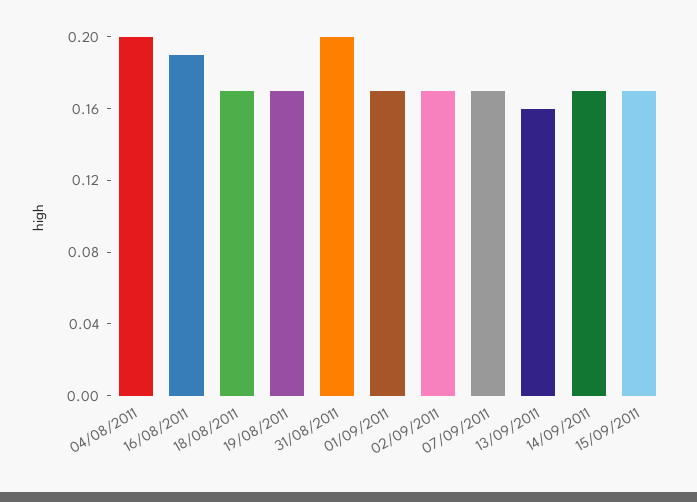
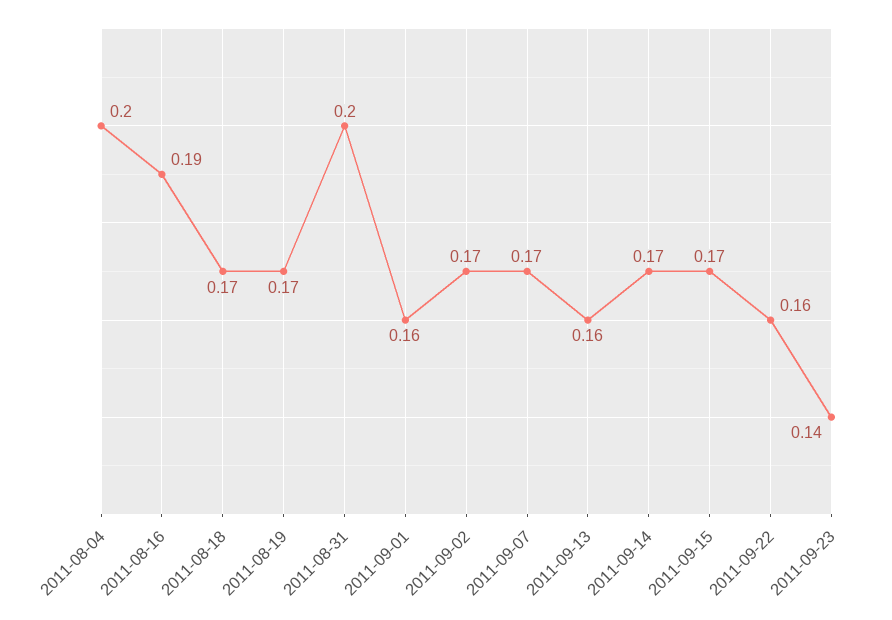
01/09/2011: 0.17 -> 0.16
2011-09-22: none -> 0.16
2011-09-23: none -> 0.14

